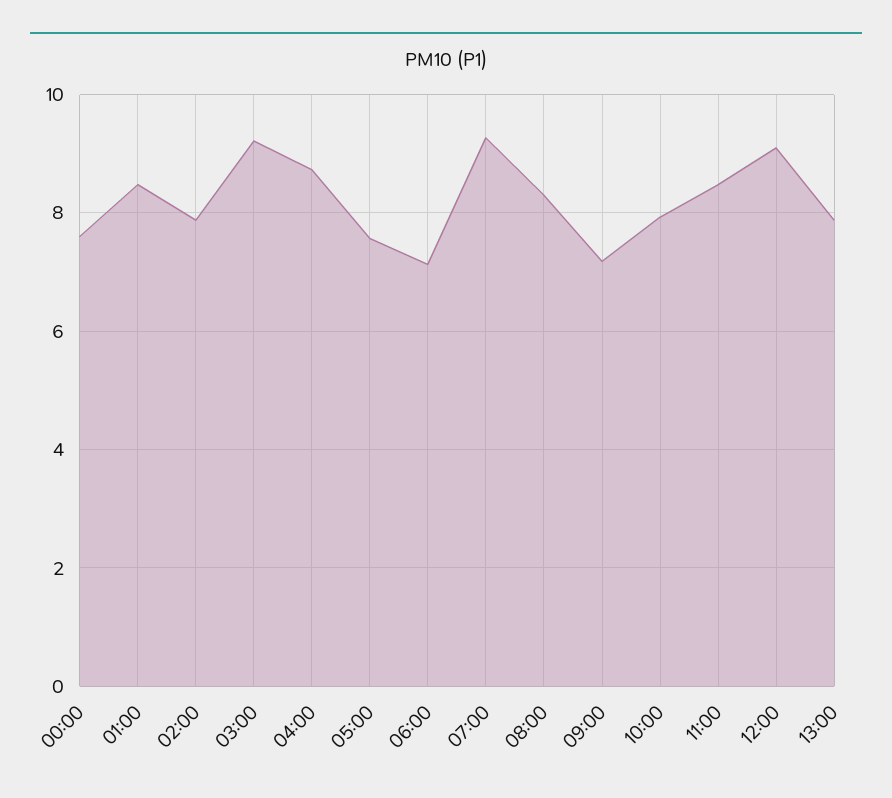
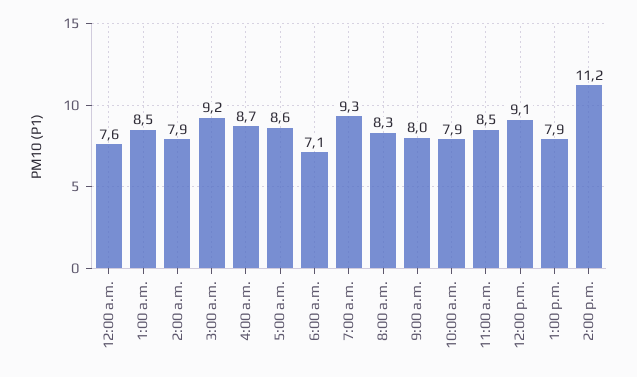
05:00: 7.6 -> 8.6
09:00: 7.2 -> 8
2:00 p.m.: none -> 11.2

